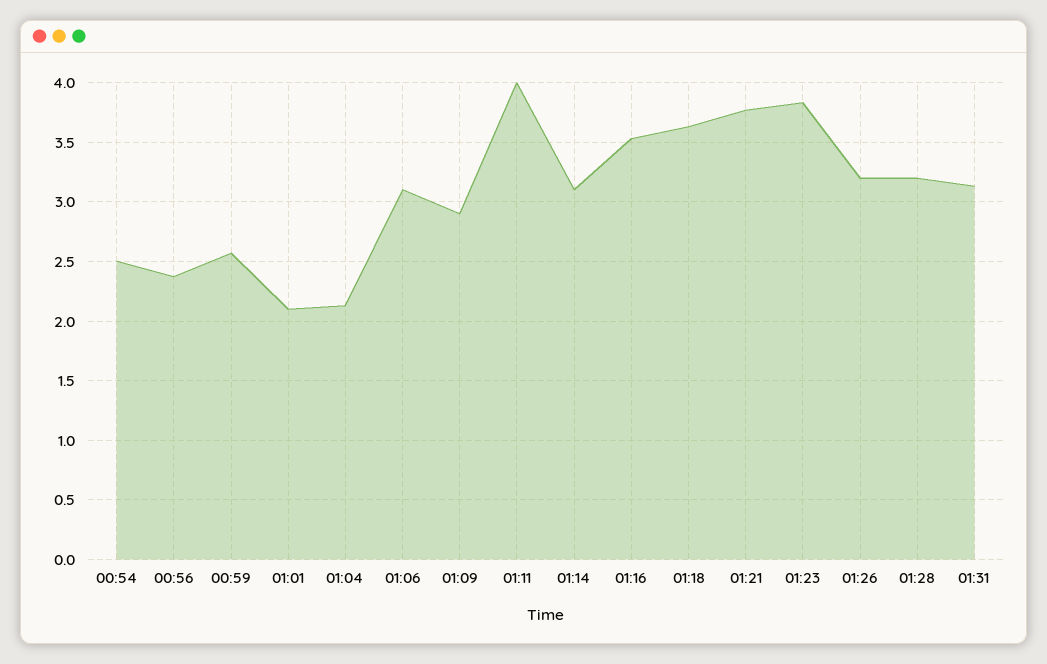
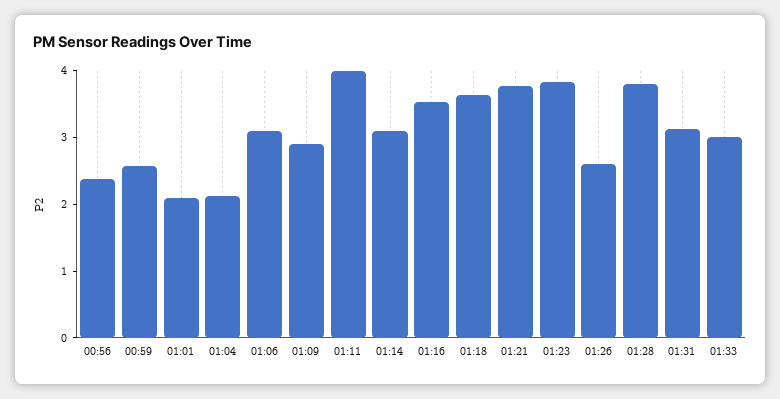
00:54: 2.5 -> none
01:26: 3.2 -> 2.6
01:28: 3.2 -> 3.8
01:33: none -> 3

